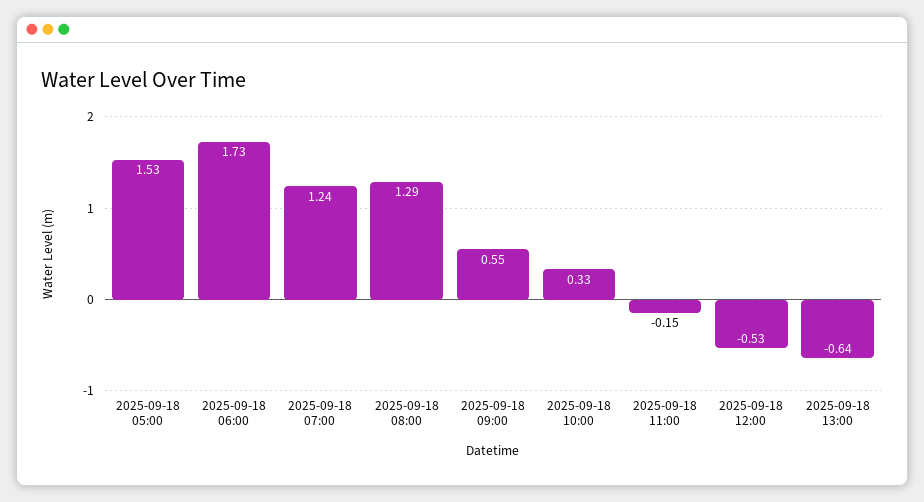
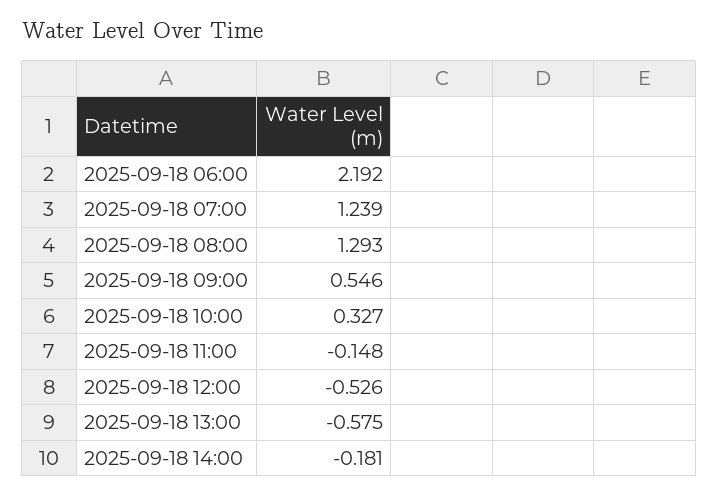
2025-09-18 05:00: 1.53 -> none
2025-09-18 06:00: 1.73 -> 2.192
2025-09-18 13:00: -0.64 -> -0.575
2025-09-18 14:00: none -> -0.181

